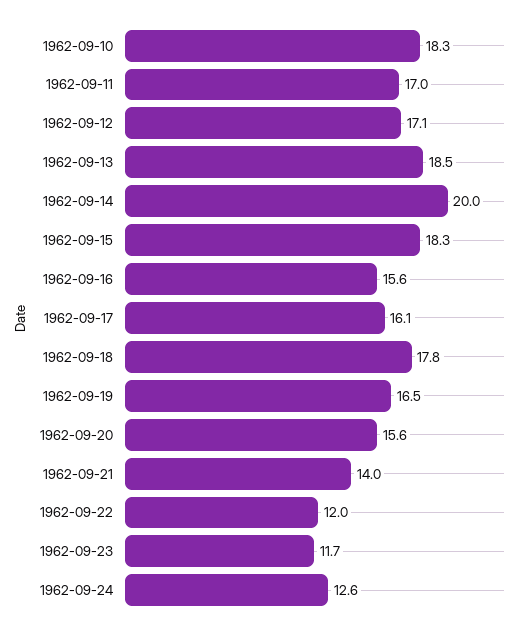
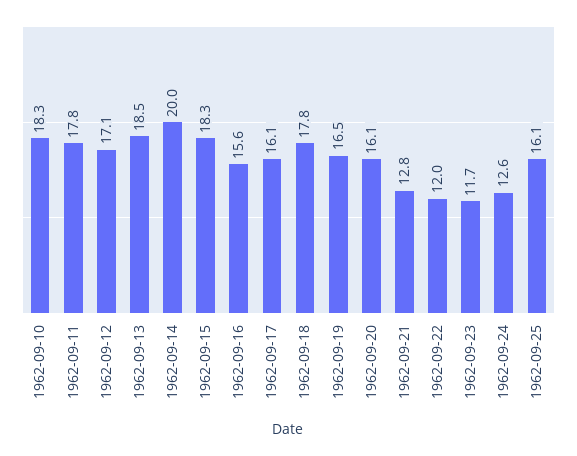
1962-09-11: 17 -> 17.8
1962-09-20: 15.6 -> 16.1
1962-09-21: 14 -> 12.8
1962-09-25: none -> 16.1

